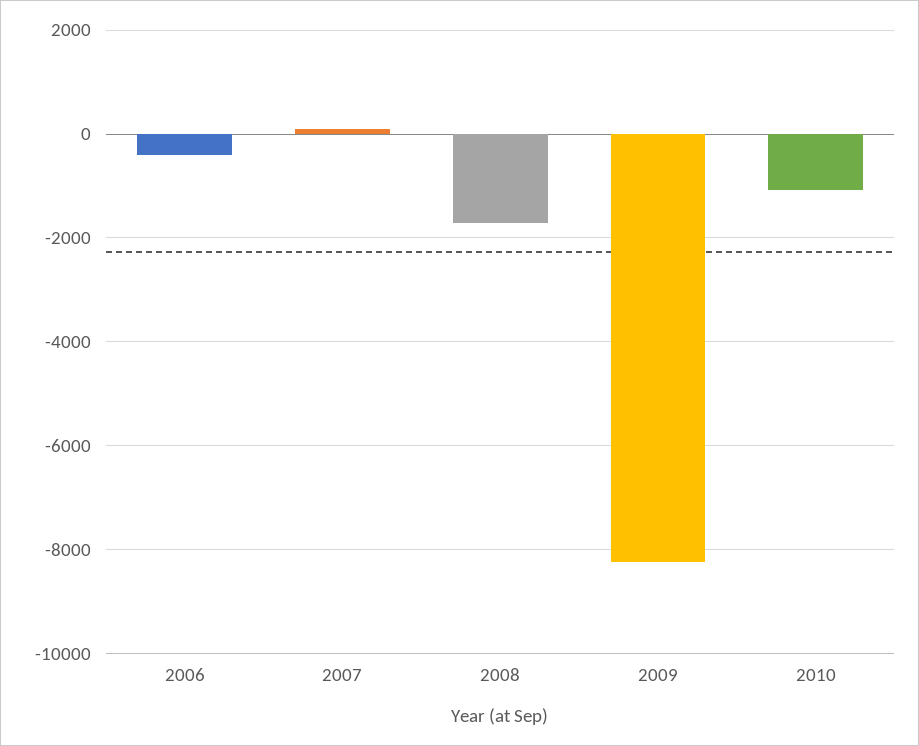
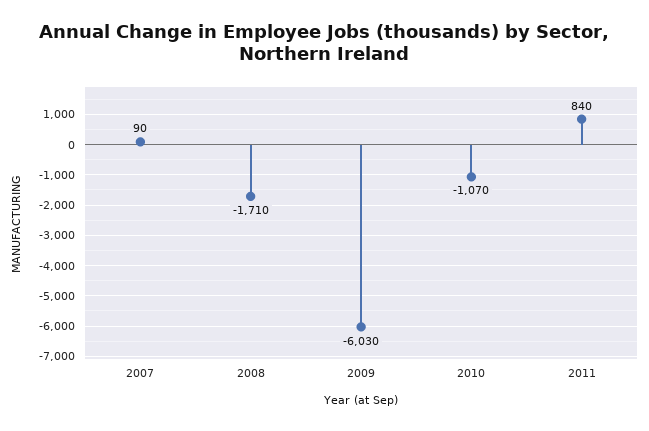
2006: -400 -> none
2009: -8200 -> -6030
2011: none -> 840

